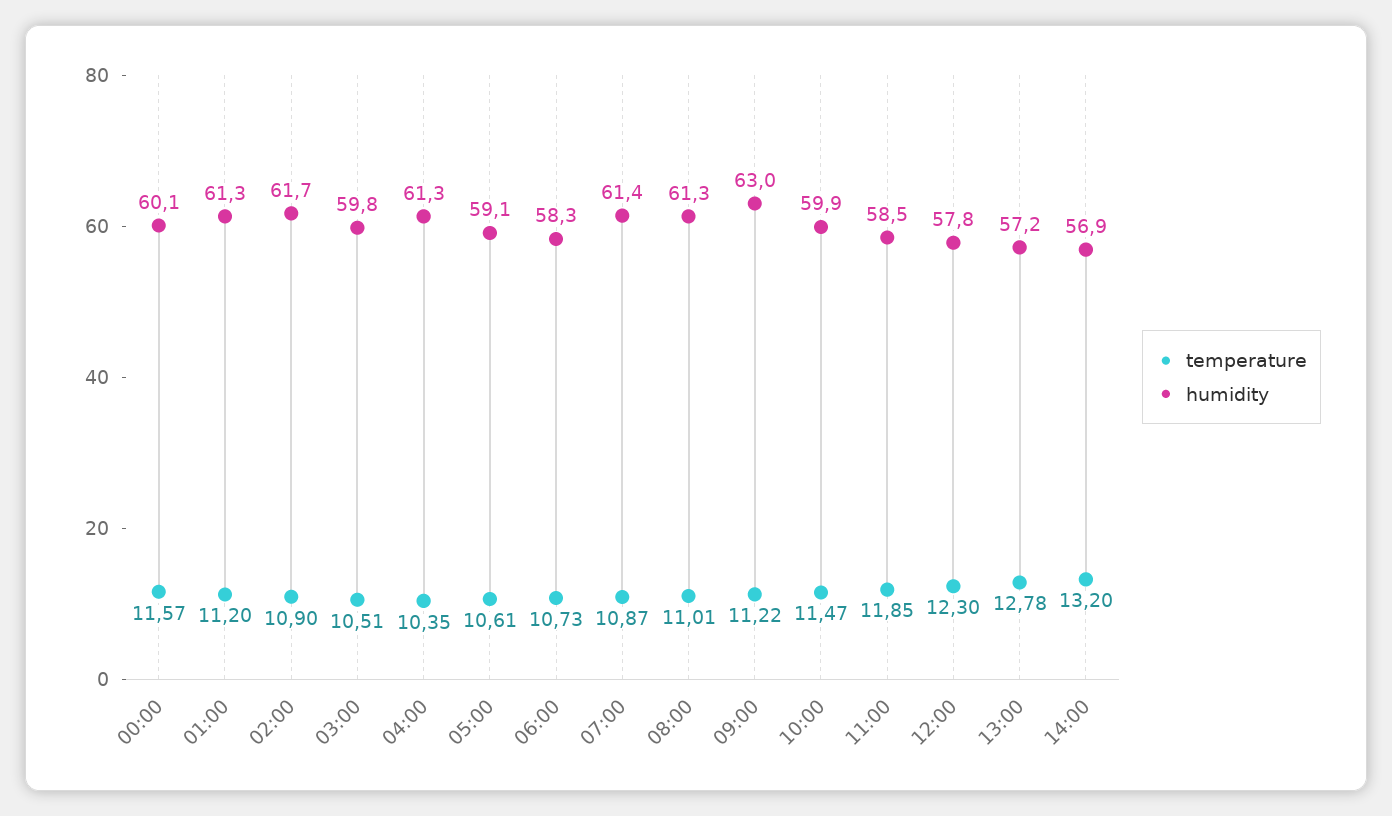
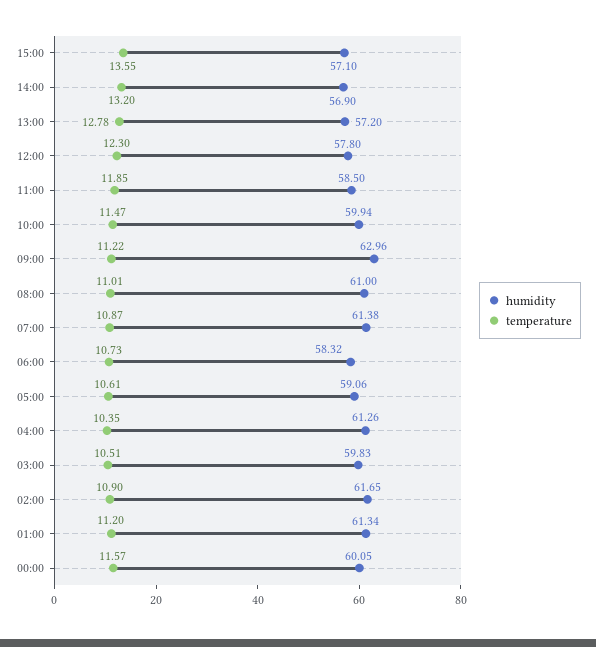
humidity, 08:00: 61.3 -> 61
humidity, 15:00: none -> 57.1
temperature, 15:00: none -> 13.55

